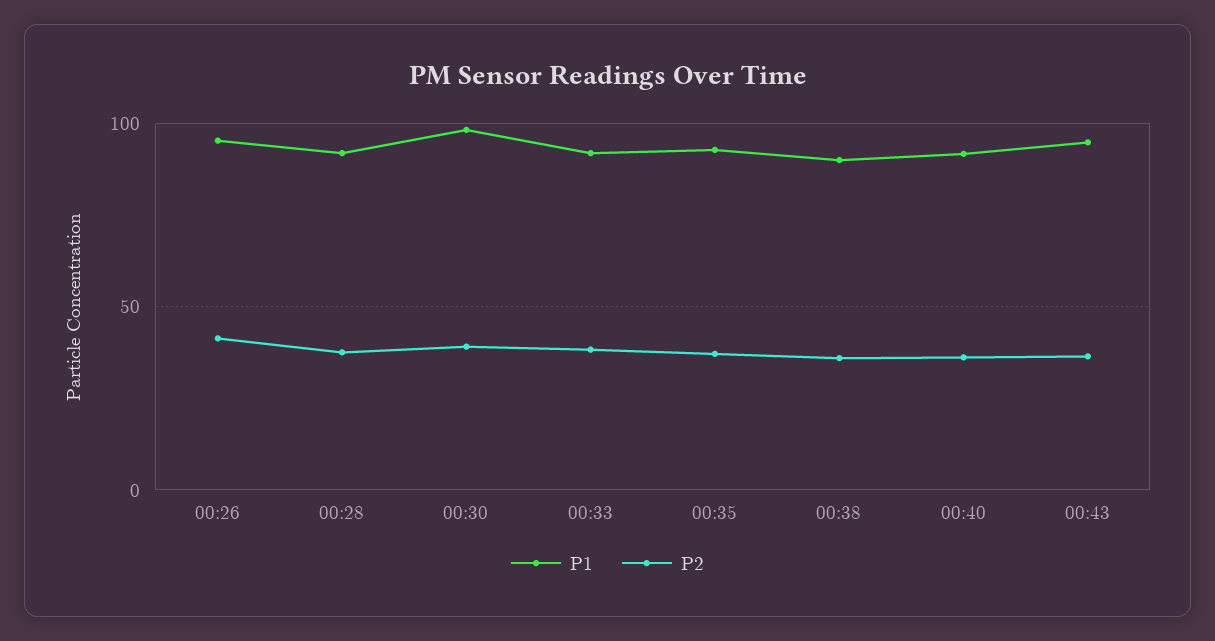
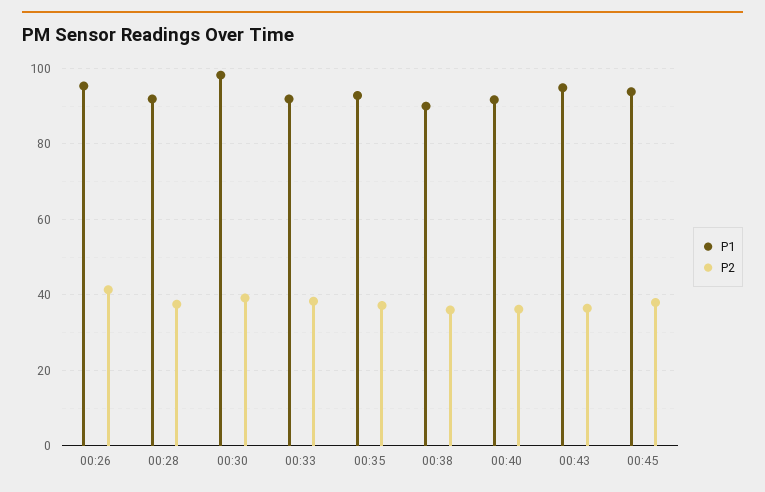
P1, 00:45: none -> 94
P2, 00:45: none -> 38

